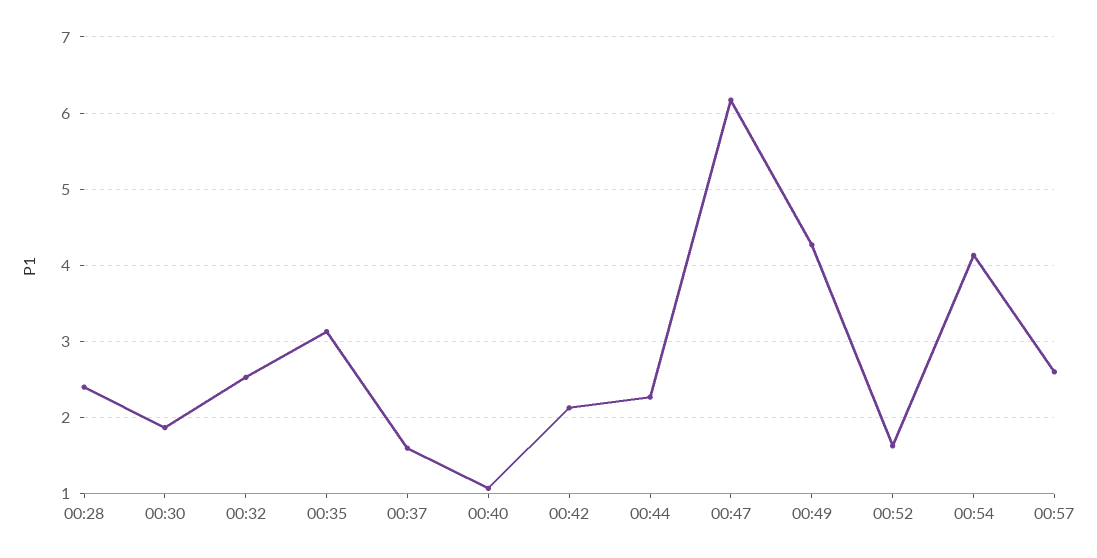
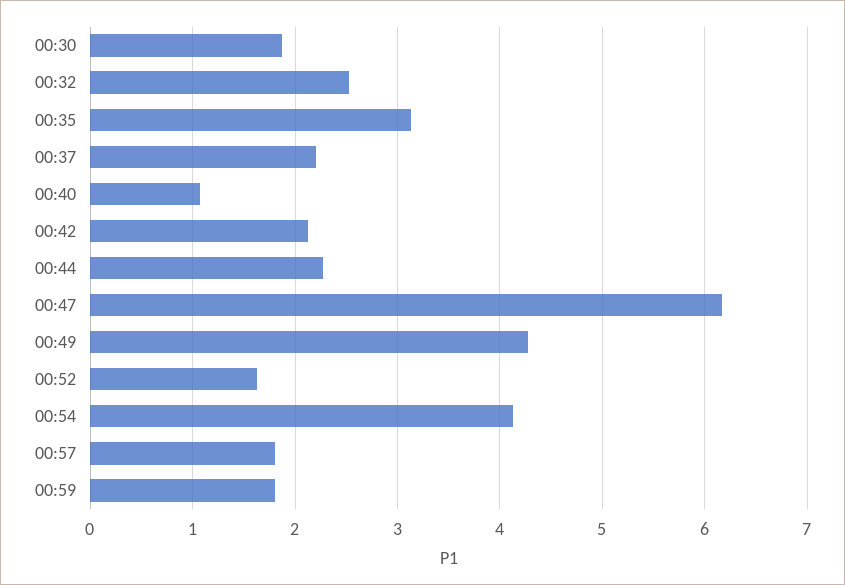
00:28: 2.4 -> none
00:37: 1.6 -> 2.2
00:57: 2.6 -> 1.8
00:59: none -> 1.8

